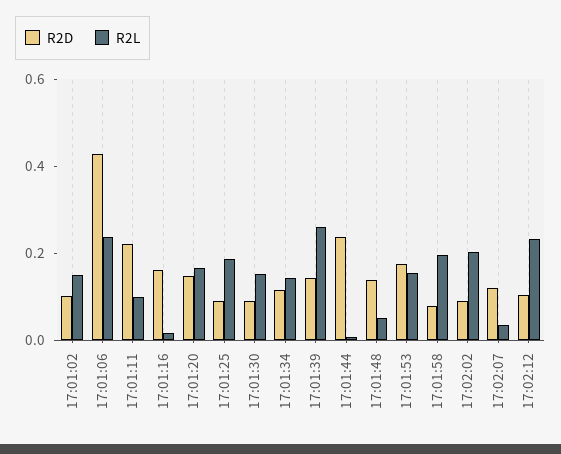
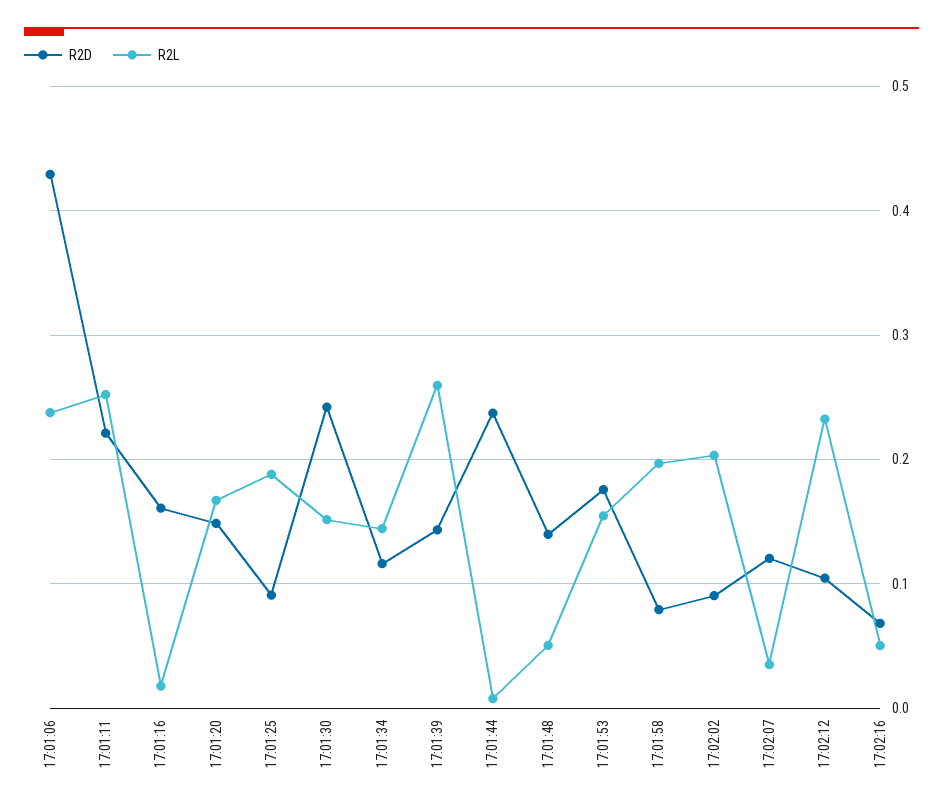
R2D, 17:01:02: 0.1 -> none
R2L, 17:01:02: 0.15 -> none
R2L, 17:01:11: 0.1 -> 0.25
R2D, 17:01:30: 0.1 -> 0.24
R2D, 17:02:16: none -> 0.07
R2L, 17:02:16: none -> 0.05

